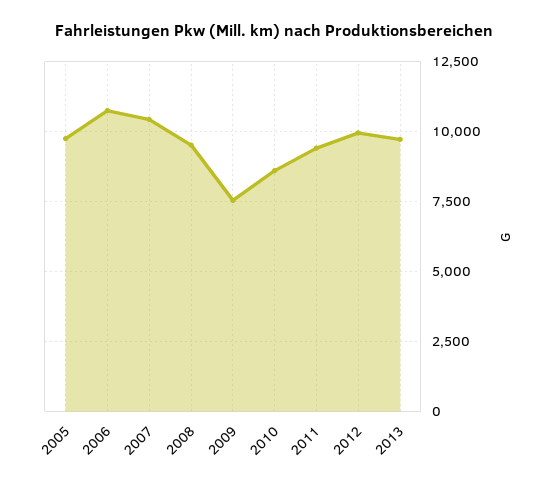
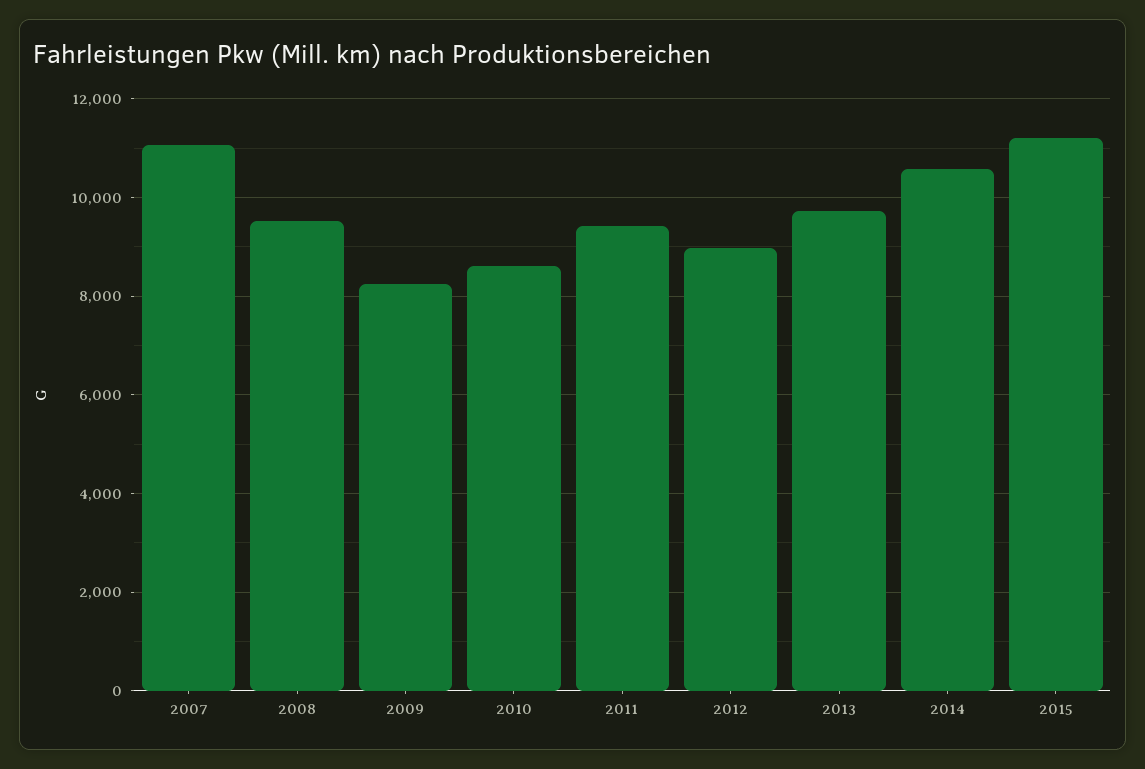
2005: 9750 -> none
2006: 10750 -> none
2007: 10500 -> 11000
2009: 7500 -> 8200
2012: 10000 -> 9000
2014: none -> 10600
2015: none -> 11200

